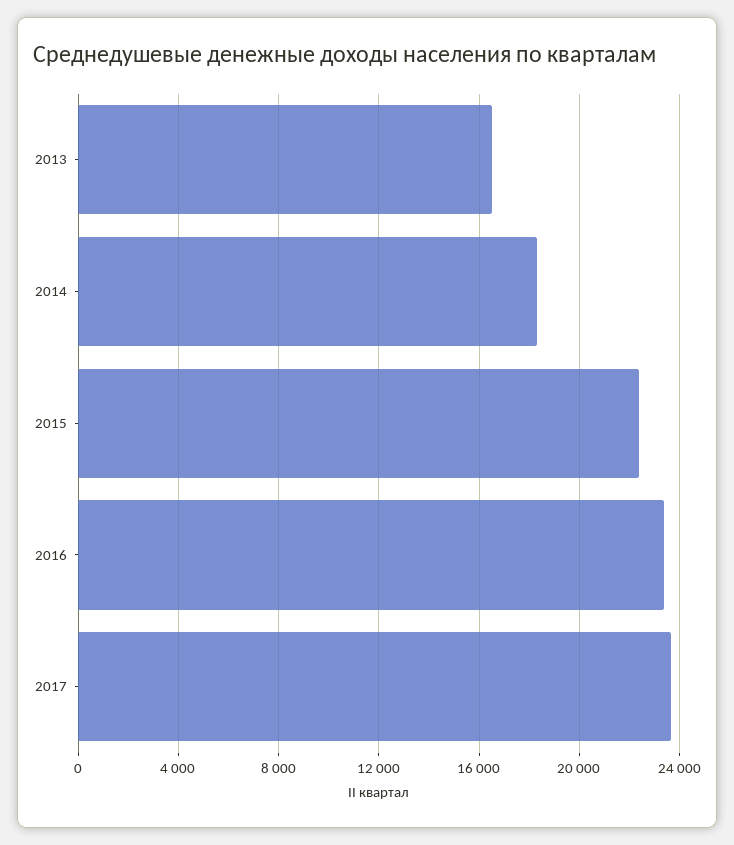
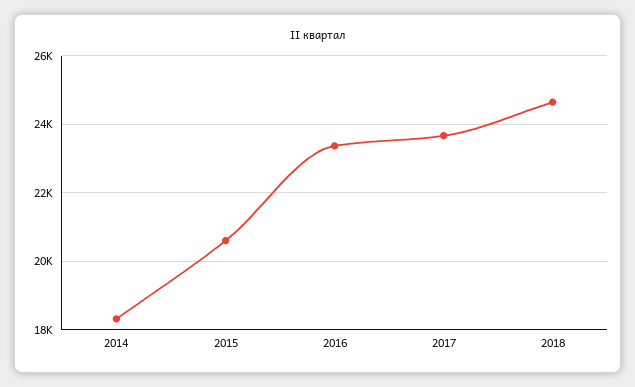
2013: 16500 -> none
2015: 22500 -> 20600
2018: none -> 24600

